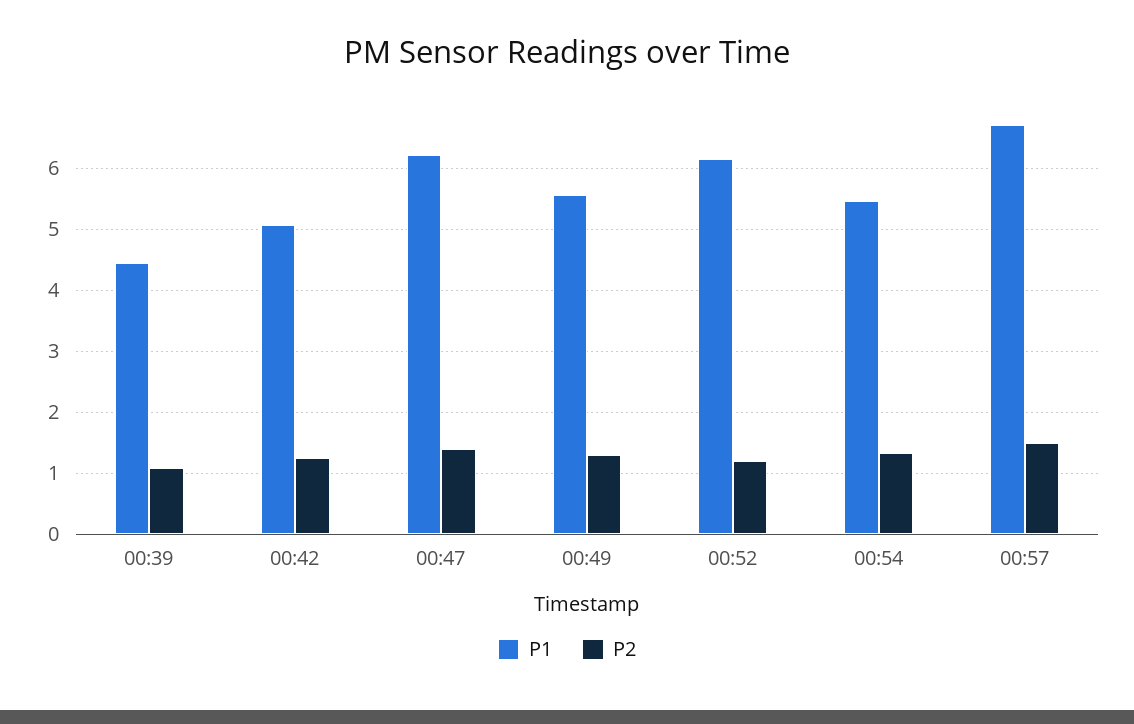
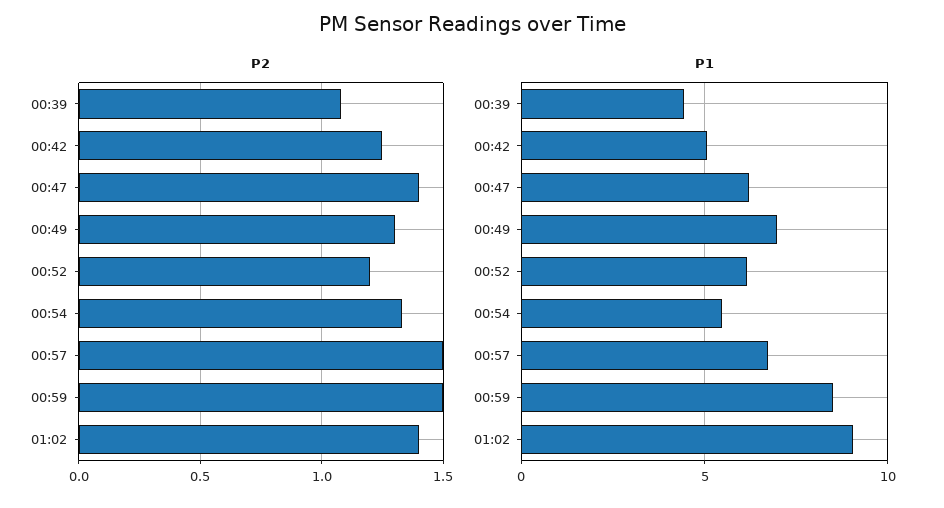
P1, 00:49: 5.6 -> 7
P2, 00:59: none -> 1.5
P2, 01:02: none -> 1.4
P1, 00:59: none -> 8.5
P1, 01:02: none -> 9

